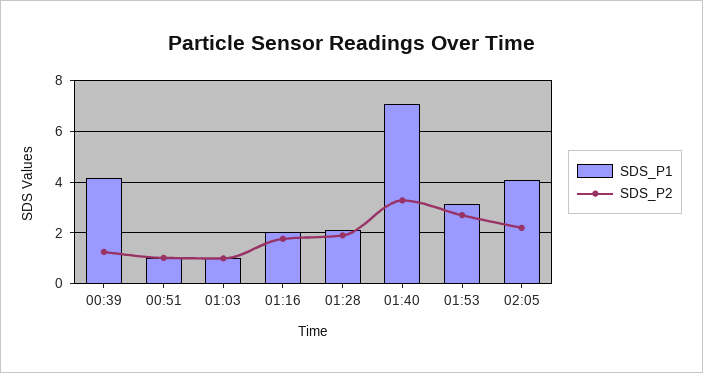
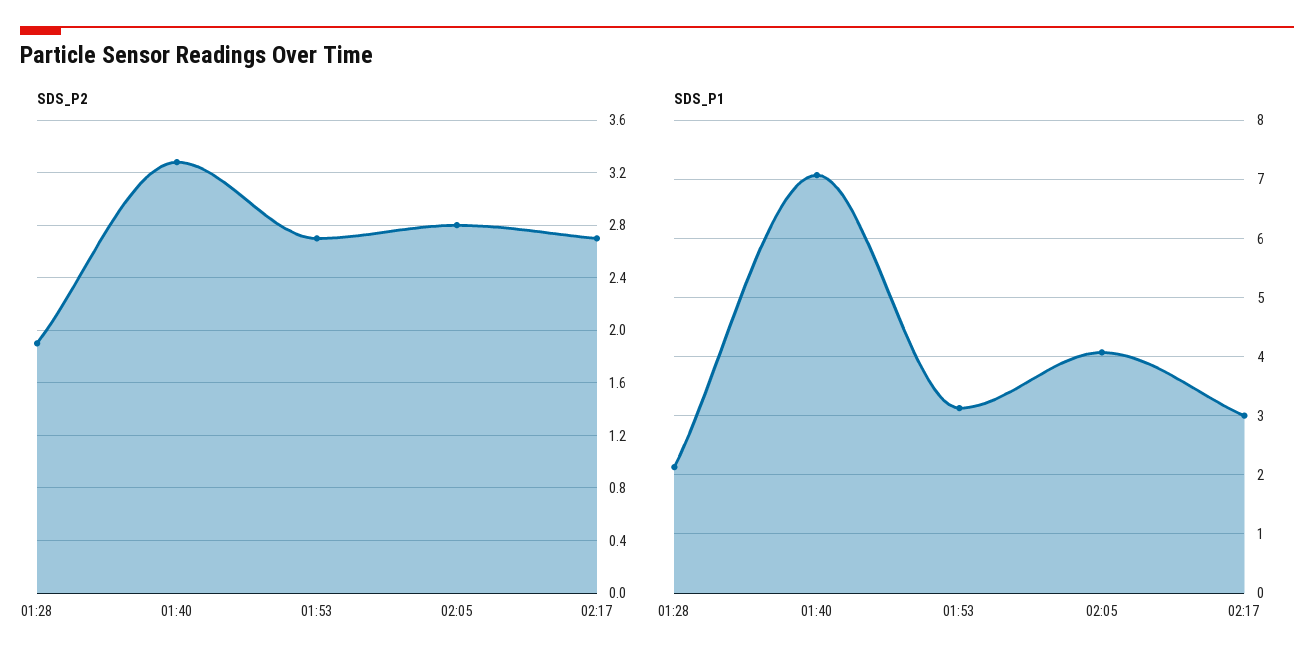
SDS_P1, 00:39: 4.25 -> none
SDS_P2, 00:39: 1.25 -> none
SDS_P1, 00:51: 1 -> none
SDS_P2, 00:51: 1 -> none
SDS_P1, 01:03: 1 -> none
SDS_P2, 01:03: 1 -> none
SDS_P1, 01:16: 2 -> none
SDS_P2, 01:16: 1.75 -> none
SDS_P2, 02:05: 2.25 -> 2.8
SDS_P2, 02:17: none -> 2.7
SDS_P1, 02:17: none -> 3

